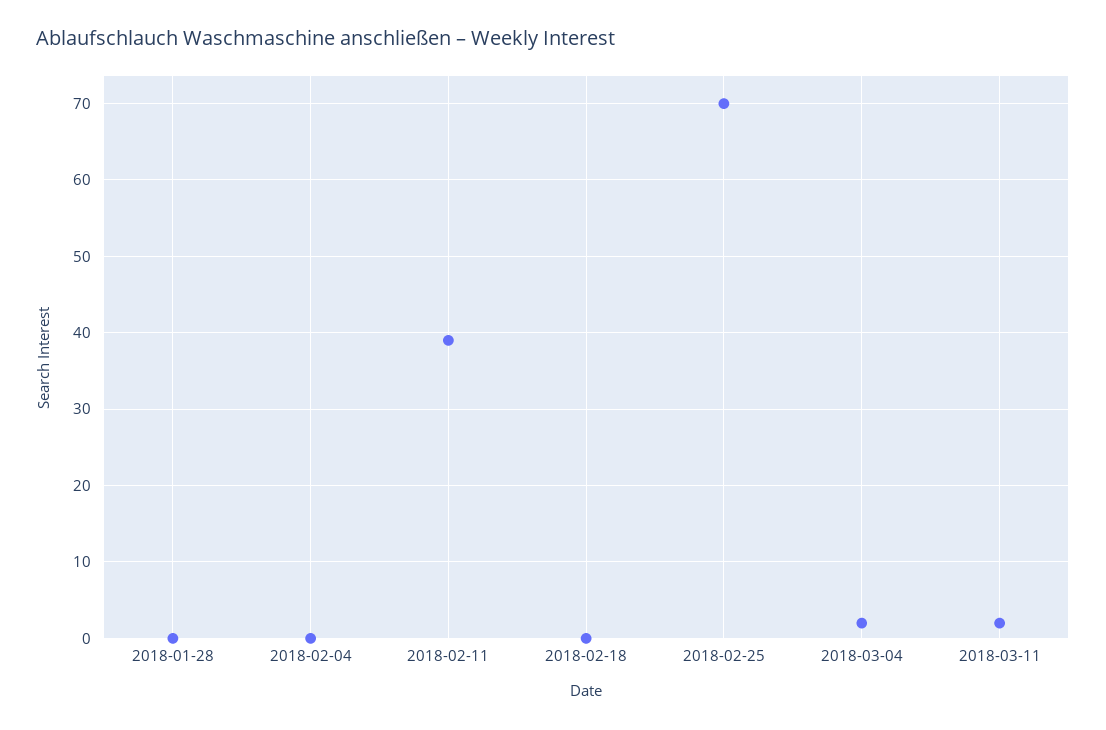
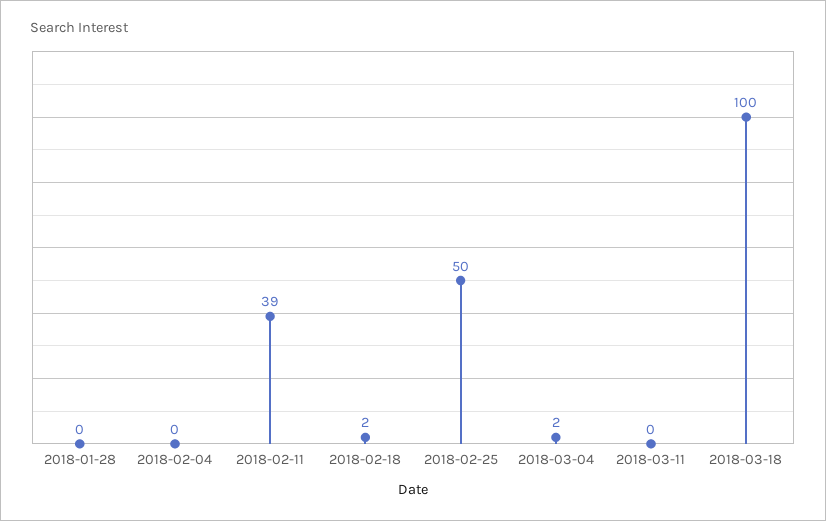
2018-02-18: 0 -> 2
2018-02-25: 70 -> 50
2018-03-11: 2 -> 0
2018-03-18: none -> 100

